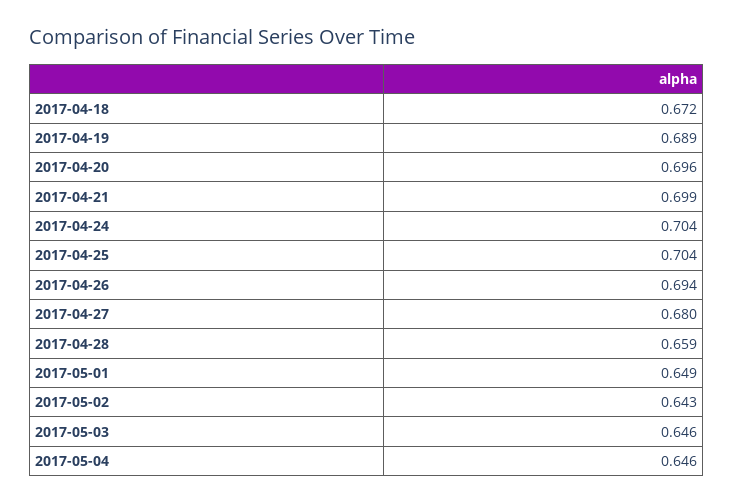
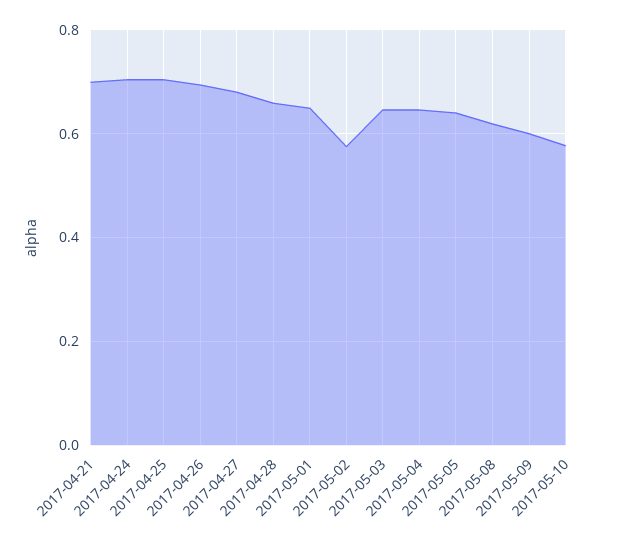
2017-04-18: 0.672 -> none
2017-04-19: 0.689 -> none
2017-04-20: 0.696 -> none
2017-05-02: 0.643 -> 0.58
2017-05-05: none -> 0.64
2017-05-08: none -> 0.62
2017-05-09: none -> 0.6
2017-05-10: none -> 0.58

